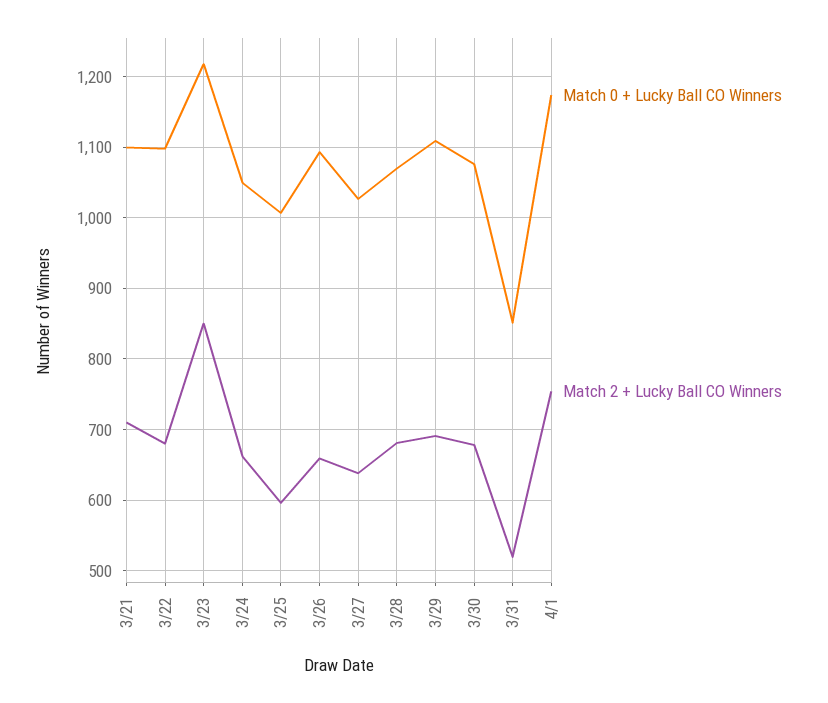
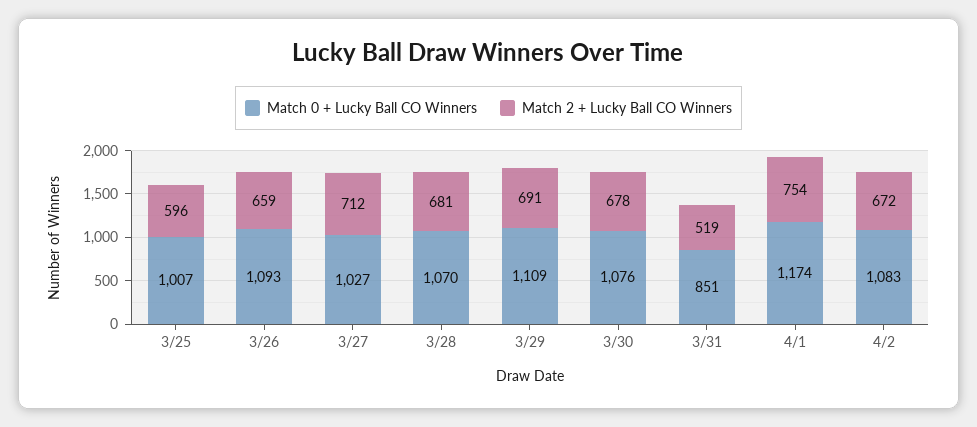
Match 0 + Lucky Ball CO Winners, 3/21: 1100 -> none
Match 2 + Lucky Ball CO Winners, 3/21: 710 -> none
Match 0 + Lucky Ball CO Winners, 3/22: 1100 -> none
Match 2 + Lucky Ball CO Winners, 3/22: 680 -> none
Match 0 + Lucky Ball CO Winners, 3/23: 1220 -> none
Match 2 + Lucky Ball CO Winners, 3/23: 850 -> none
Match 0 + Lucky Ball CO Winners, 3/24: 1050 -> none
Match 2 + Lucky Ball CO Winners, 3/24: 660 -> none
Match 2 + Lucky Ball CO Winners, 3/27: 640 -> 712
Match 0 + Lucky Ball CO Winners, 4/2: none -> 1083
Match 2 + Lucky Ball CO Winners, 4/2: none -> 672

